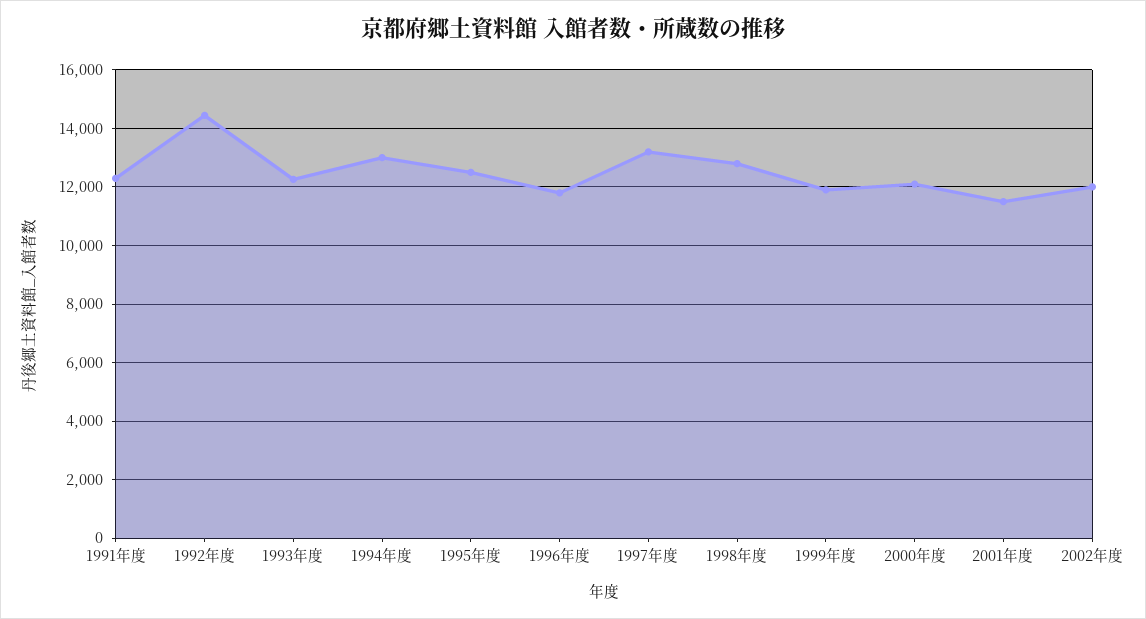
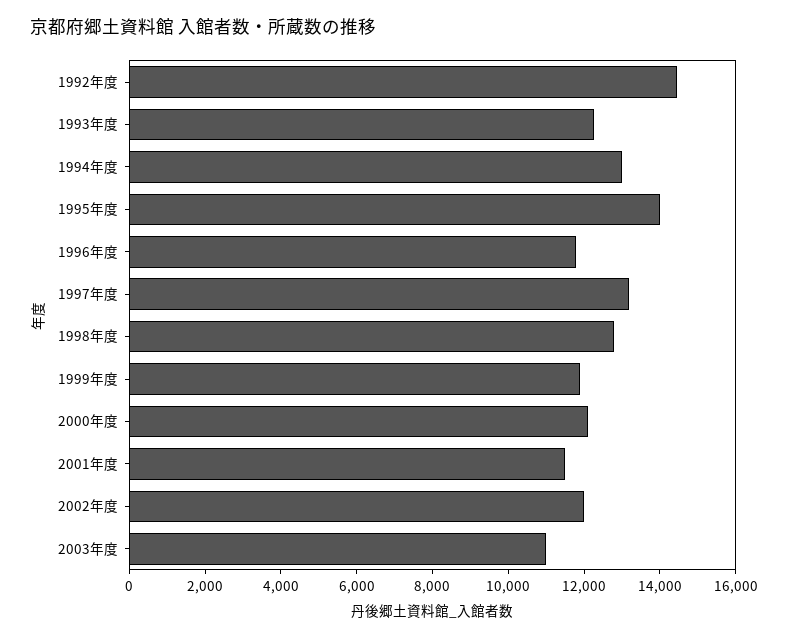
1991年度: 12250 -> none
1995年度: 12500 -> 14000
2003年度: none -> 11000

